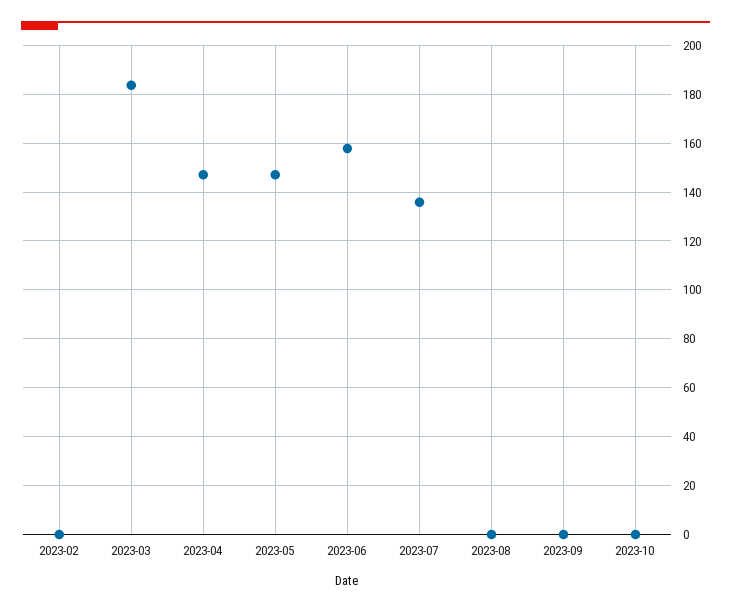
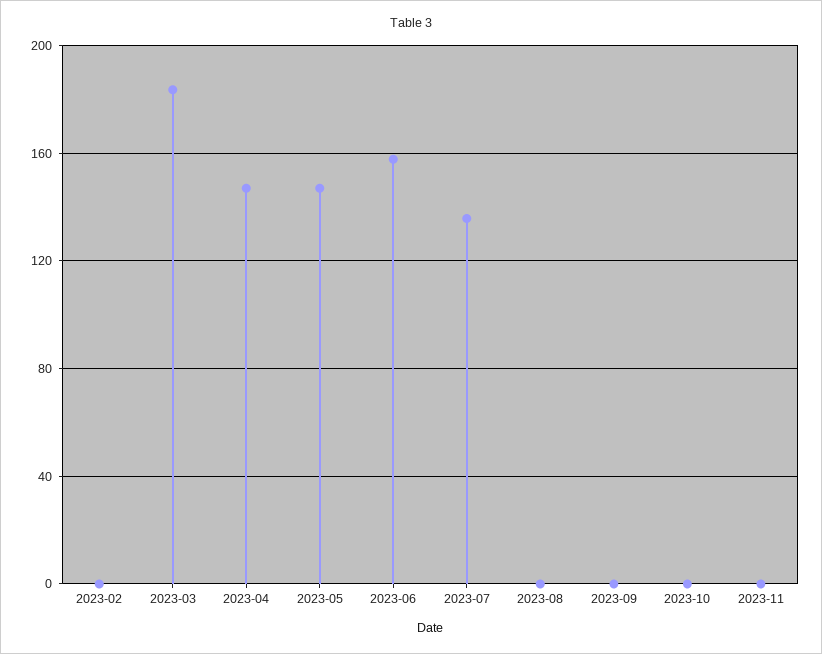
2023-11: none -> 0

